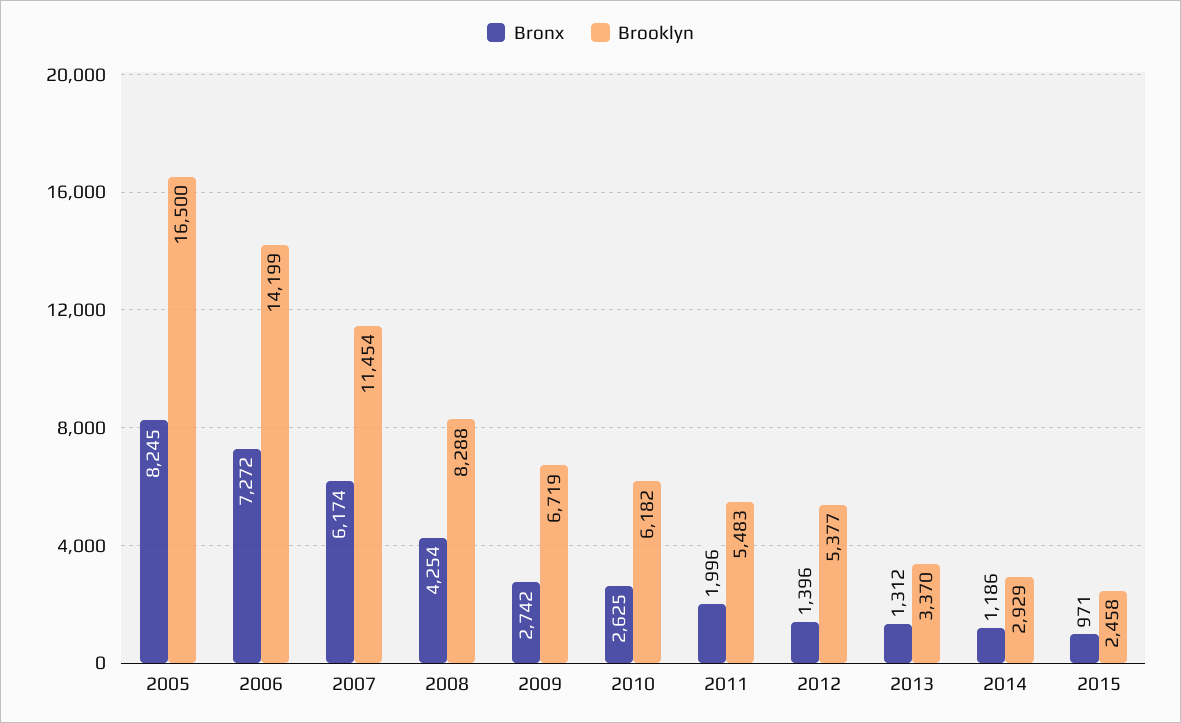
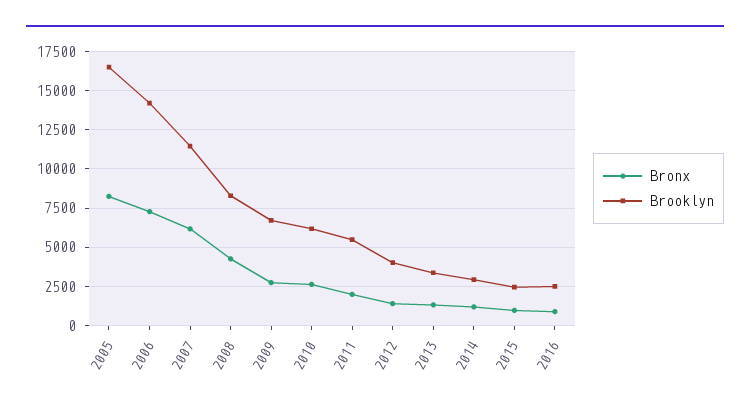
Brooklyn, 2012: 5377 -> 4000
Bronx, 2016: none -> 1000
Brooklyn, 2016: none -> 2500

